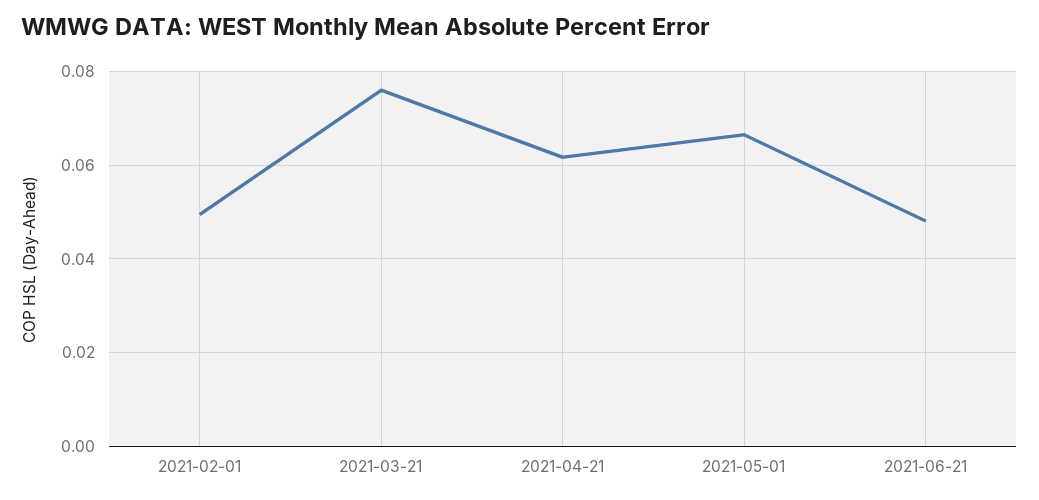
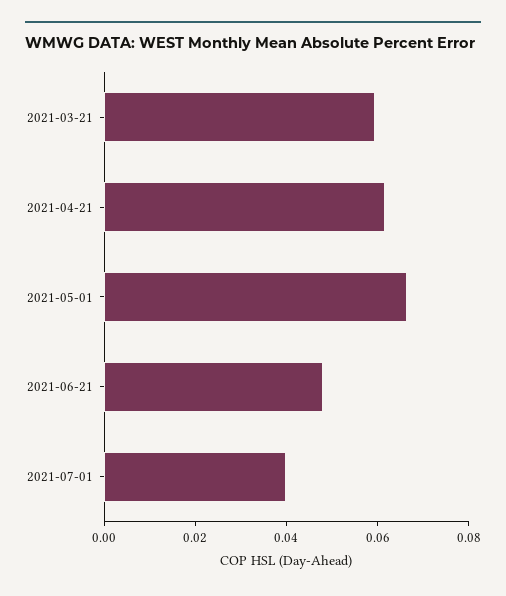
2021-02-01: 0.05 -> none
2021-03-21: 0.076 -> 0.06
2021-07-01: none -> 0.04

